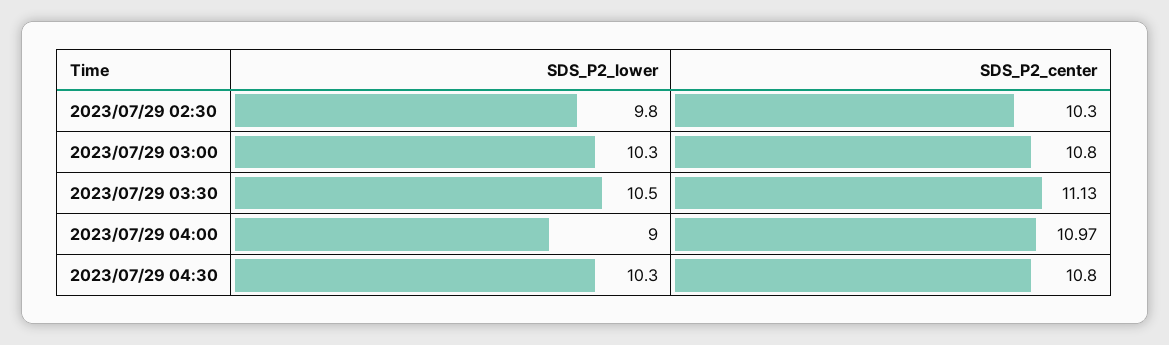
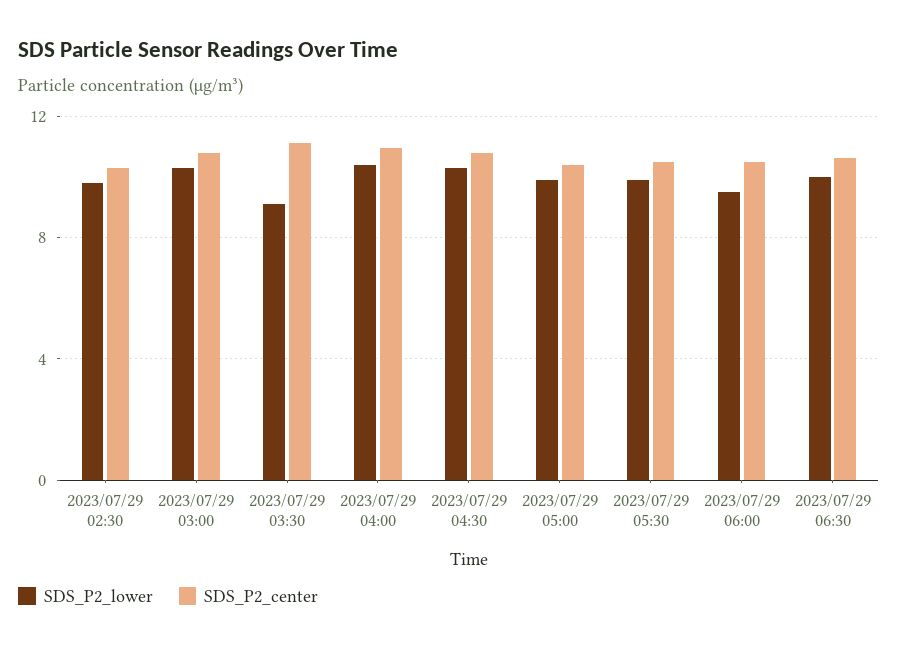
SDS_P2_lower, 2023/07/29 03:30: 10.5 -> 9
SDS_P2_lower, 2023/07/29 04:00: 9 -> 10.5
SDS_P2_lower, 2023/07/29 05:00: none -> 10
SDS_P2_center, 2023/07/29 05:00: none -> 10.5
SDS_P2_lower, 2023/07/29 05:30: none -> 10
SDS_P2_center, 2023/07/29 05:30: none -> 10.5
SDS_P2_lower, 2023/07/29 06:00: none -> 9.5
SDS_P2_center, 2023/07/29 06:00: none -> 10.5
SDS_P2_lower, 2023/07/29 06:30: none -> 10
SDS_P2_center, 2023/07/29 06:30: none -> 10.5

